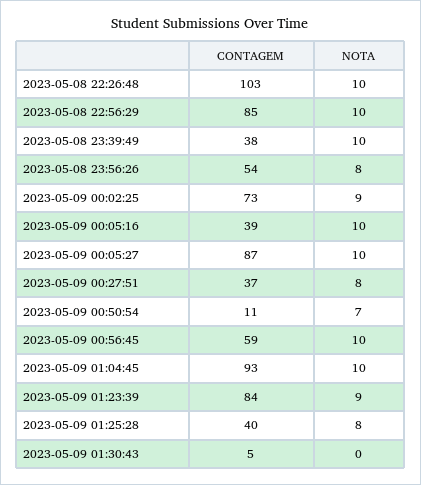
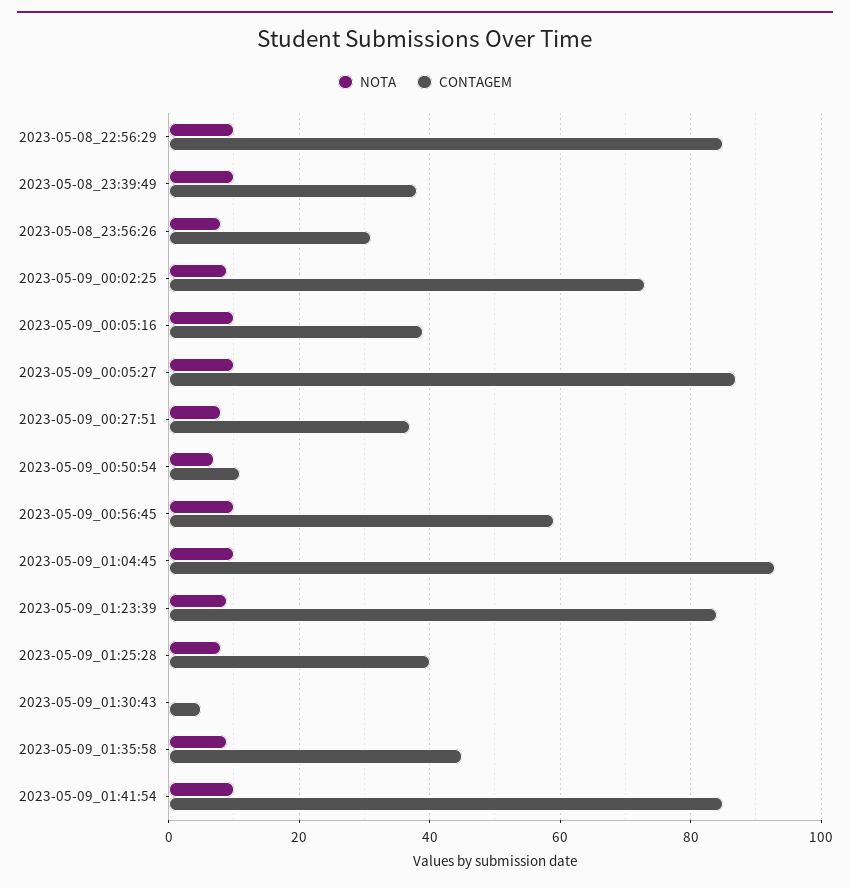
CONTAGEM, 2023-05-08 22:26:48: 103 -> none
NOTA, 2023-05-08 22:26:48: 10 -> none
CONTAGEM, 2023-05-08 23:56:26: 54 -> 30
NOTA, 2023-05-09_01:35:58: none -> 10
CONTAGEM, 2023-05-09_01:35:58: none -> 45
NOTA, 2023-05-09_01:41:54: none -> 10
CONTAGEM, 2023-05-09_01:41:54: none -> 85

